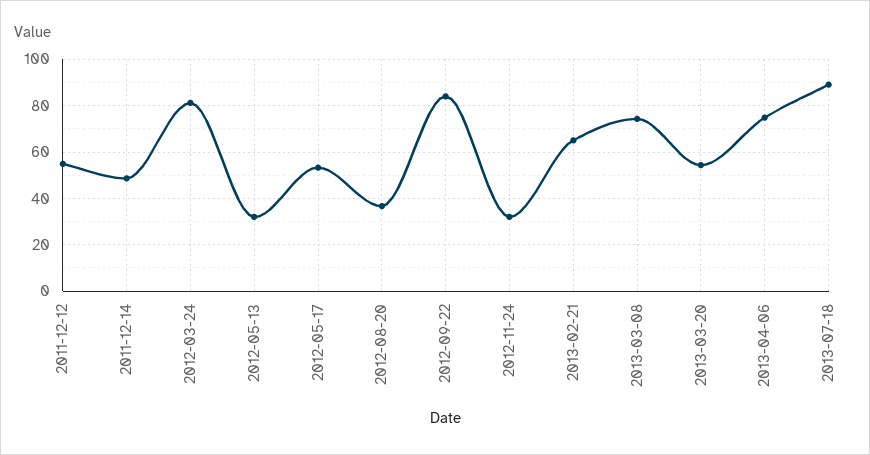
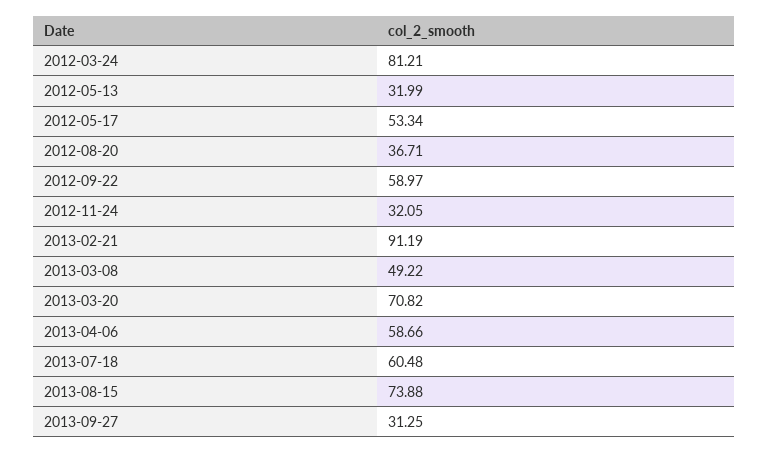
2011-12-12: 55 -> none
2011-12-14: 50 -> none
2012-09-22: 85 -> 58.97
2013-02-21: 65 -> 91.19
2013-03-08: 75 -> 49.22
2013-03-20: 55 -> 70.82
2013-04-06: 75 -> 58.66
2013-07-18: 90 -> 60.48
2013-08-15: none -> 73.88
2013-09-27: none -> 31.25

